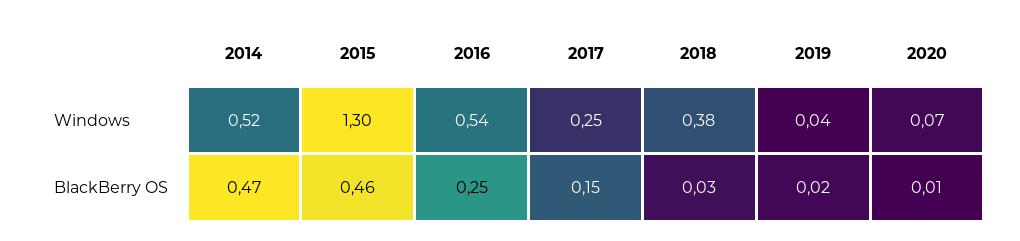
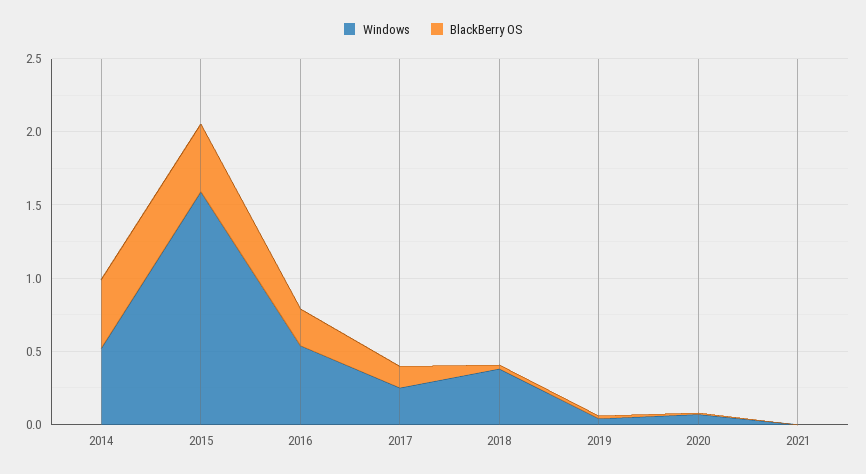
Windows, 2015: 1.3 -> 1.6
Windows, 2021: none -> 0
BlackBerry OS, 2021: none -> 0

